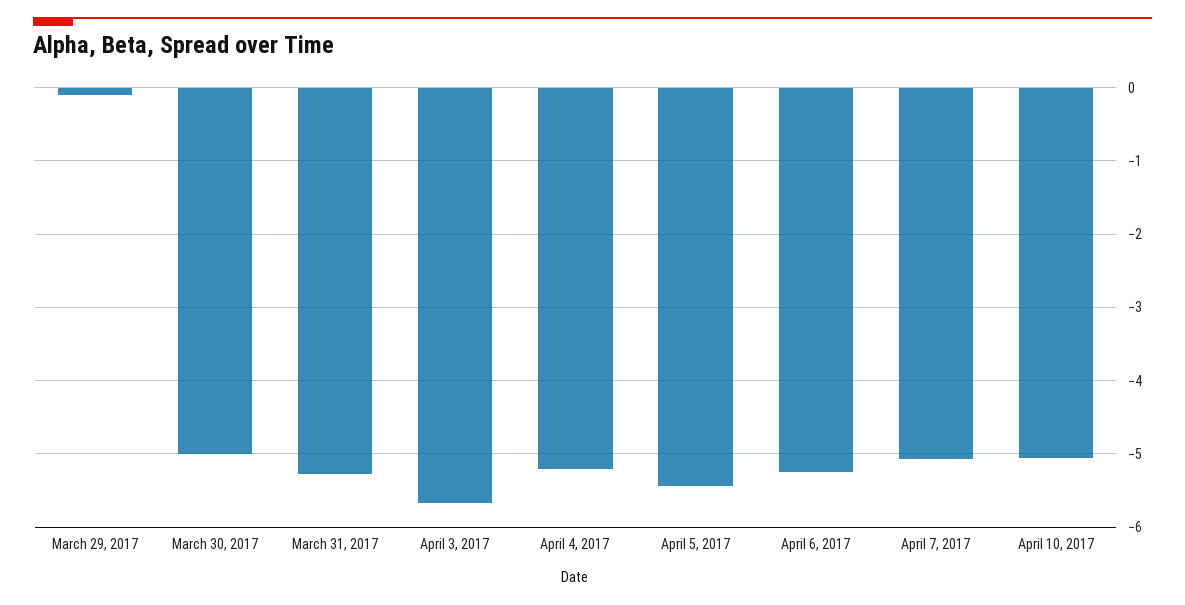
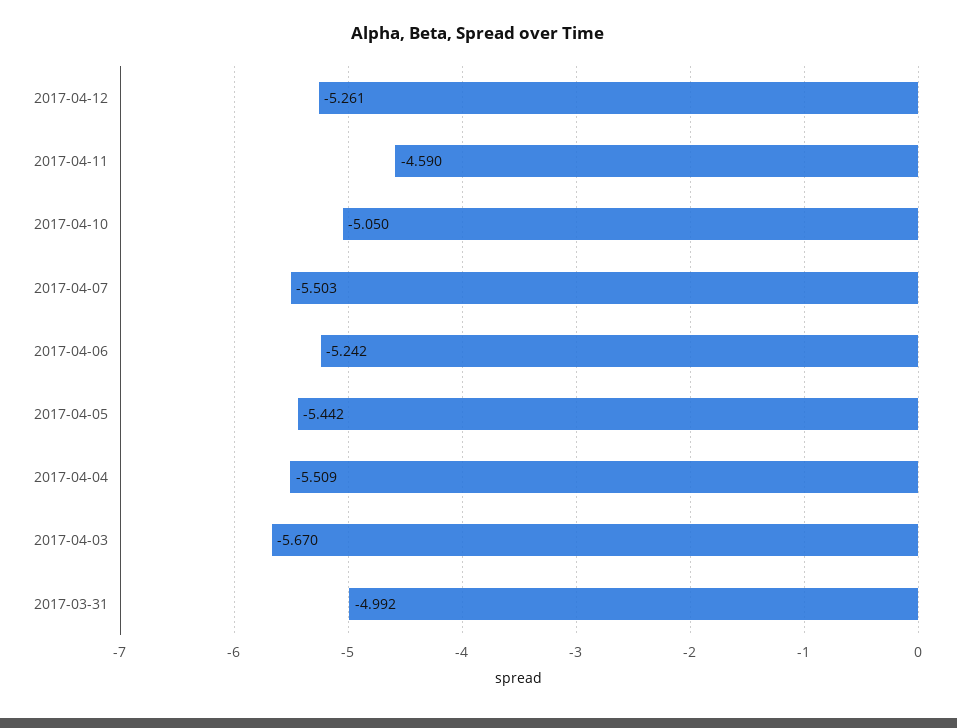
March 29, 2017: -0.1 -> none
March 30, 2017: -5 -> none
March 31, 2017: -5.3 -> -4.992
April 4, 2017: -5.2 -> -5.509
April 7, 2017: -5.1 -> -5.503
2017-04-12: none -> -5.261
2017-04-11: none -> -4.59

